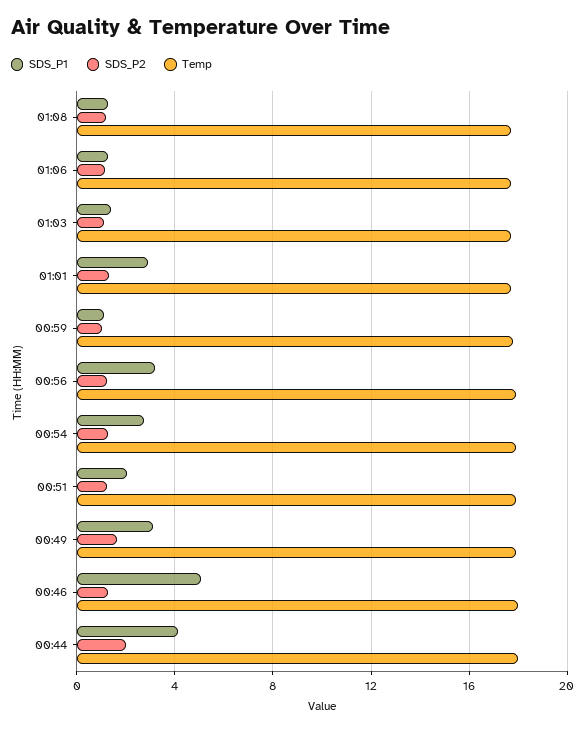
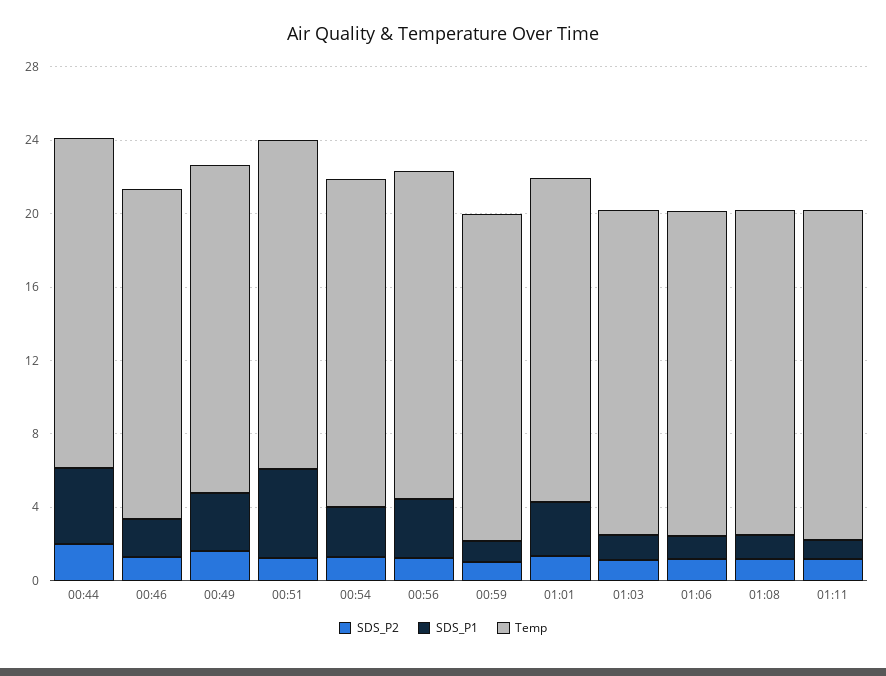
SDS_P1, 00:51: 2 -> 5
SDS_P1, 00:46: 5 -> 2
SDS_P2, 01:11: none -> 1
SDS_P1, 01:11: none -> 1
Temp, 01:11: none -> 18

